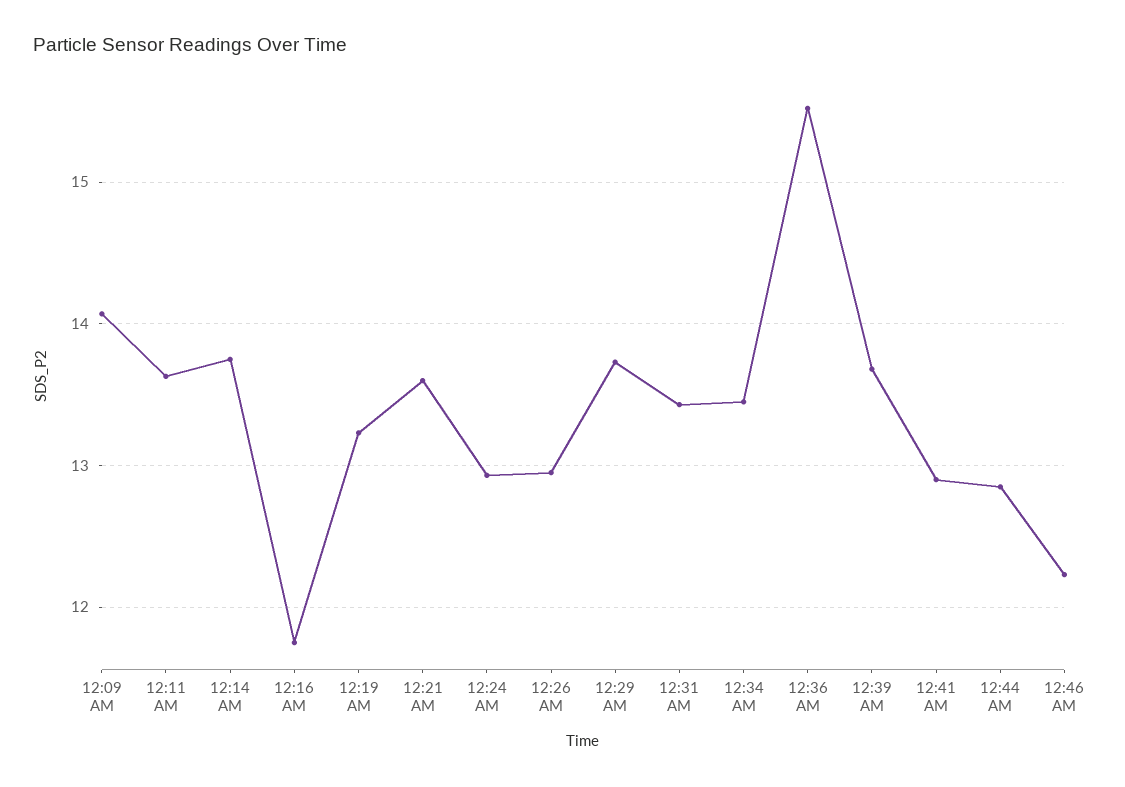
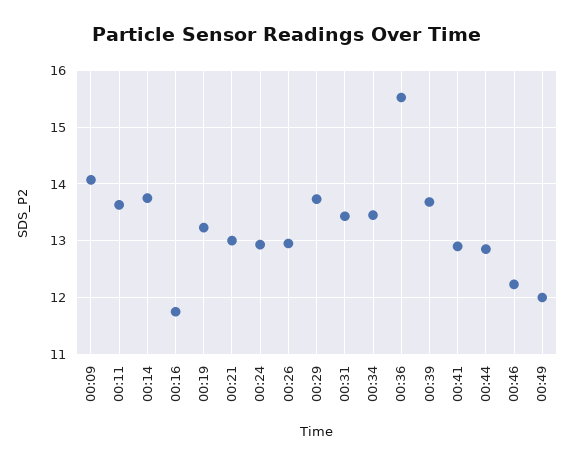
12:21 AM: 13.6 -> 13
00:49: none -> 12

